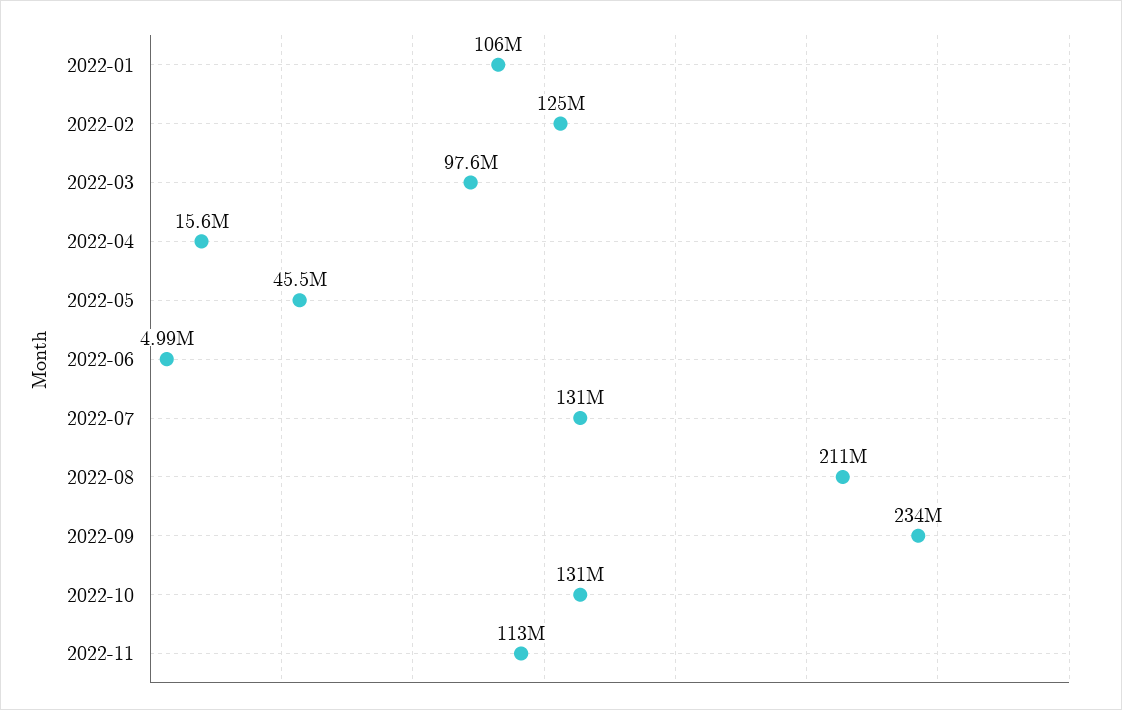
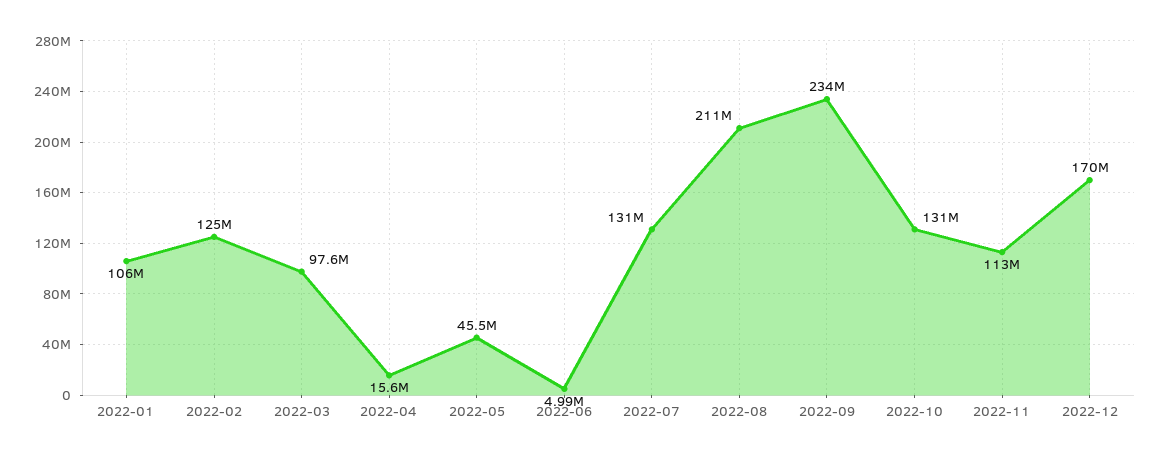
2022-12: none -> 170000000

